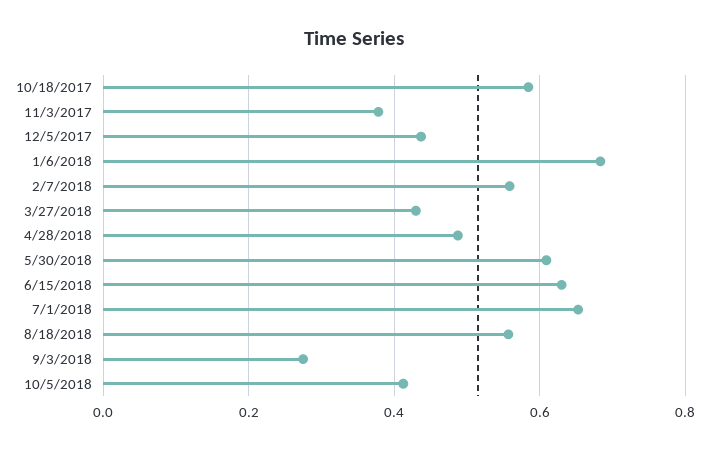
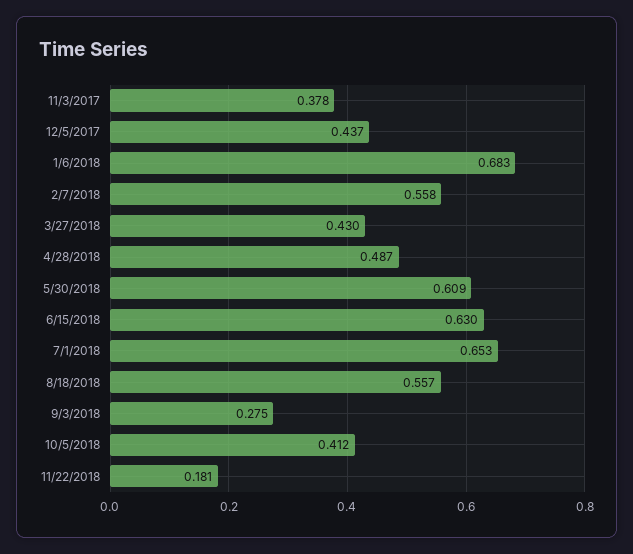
10/18/2017: 0.58 -> none
11/22/2018: none -> 0.181

